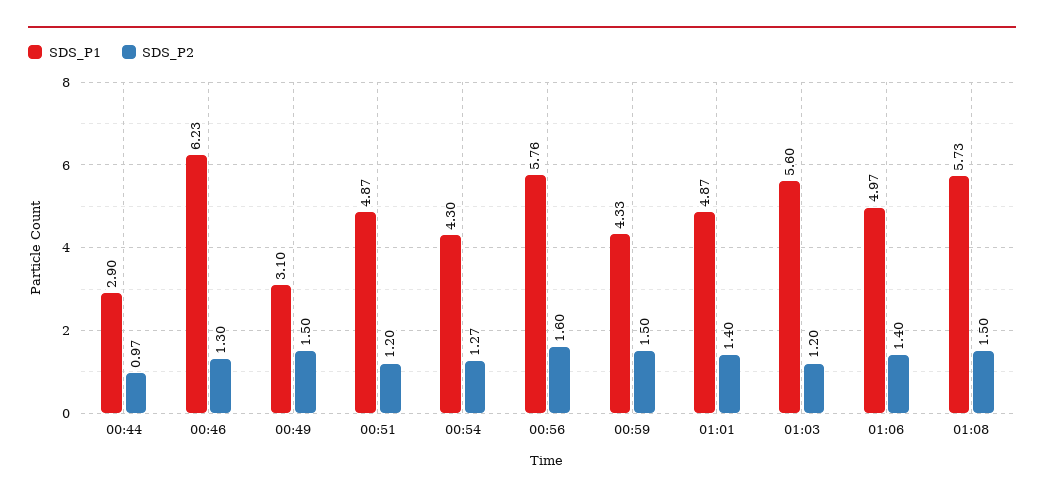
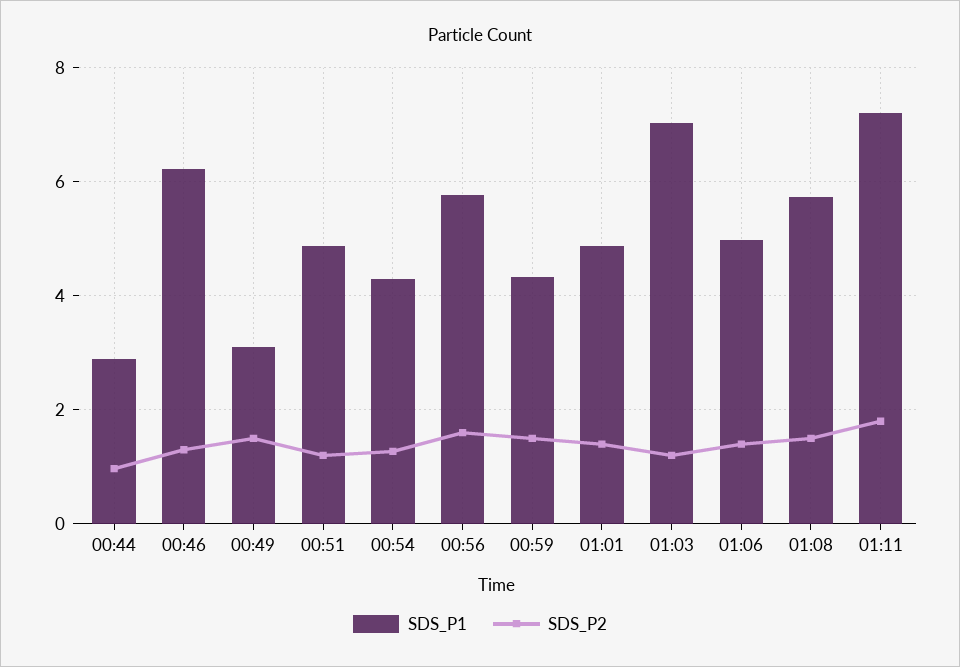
SDS_P1, 01:03: 5.6 -> 7
SDS_P1, 01:11: none -> 7.2
SDS_P2, 01:11: none -> 1.8

